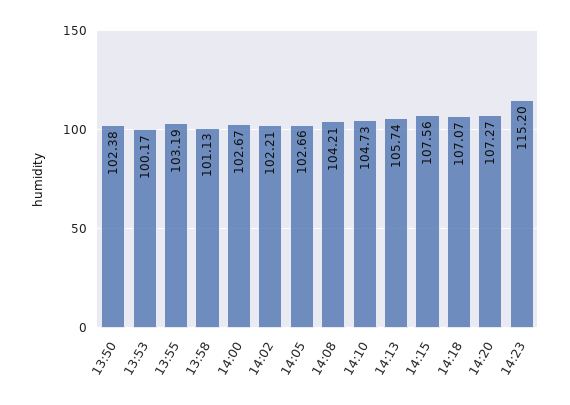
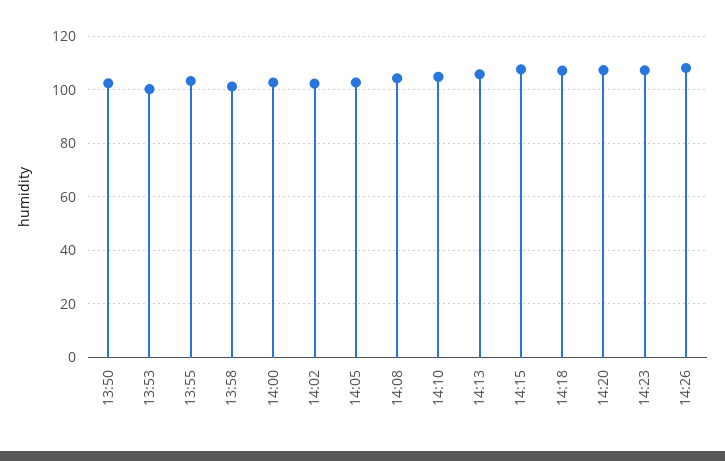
14:23: 115.2 -> 107.5
14:26: none -> 107.5

